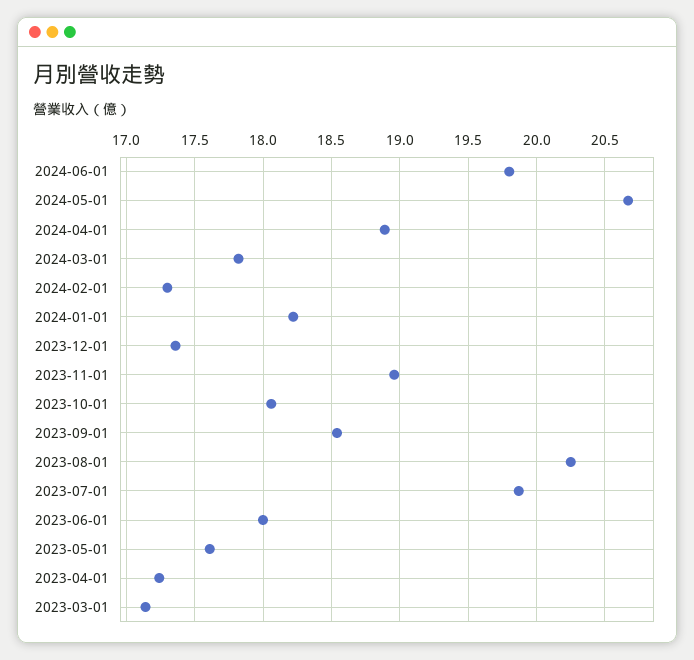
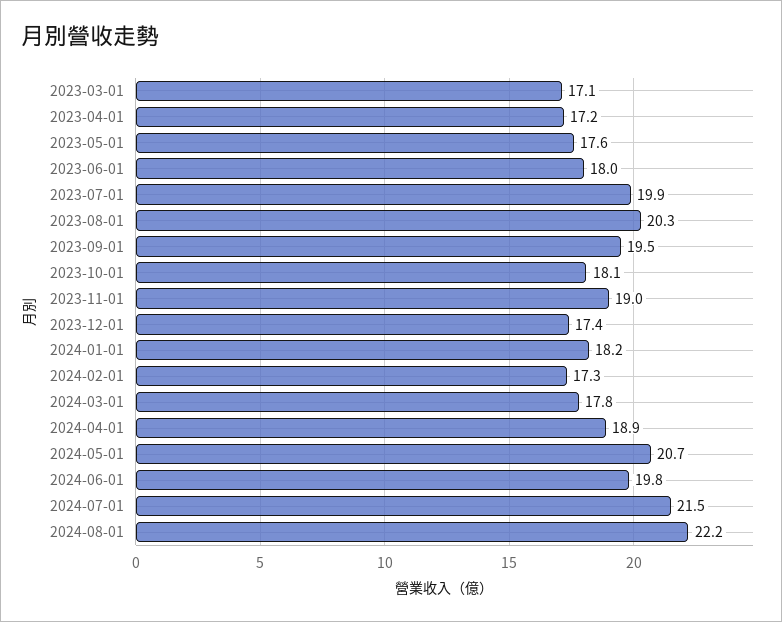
2023-09-01: 18.55 -> 19.5
2024-07-01: none -> 21.5
2024-08-01: none -> 22.2

